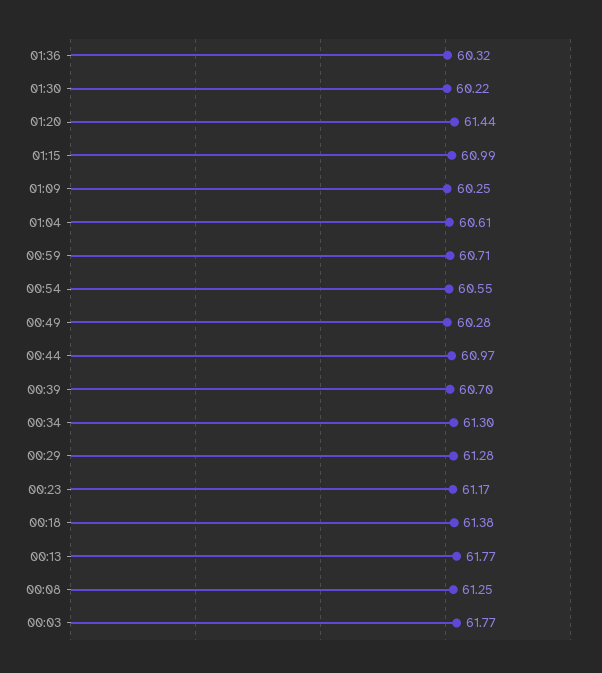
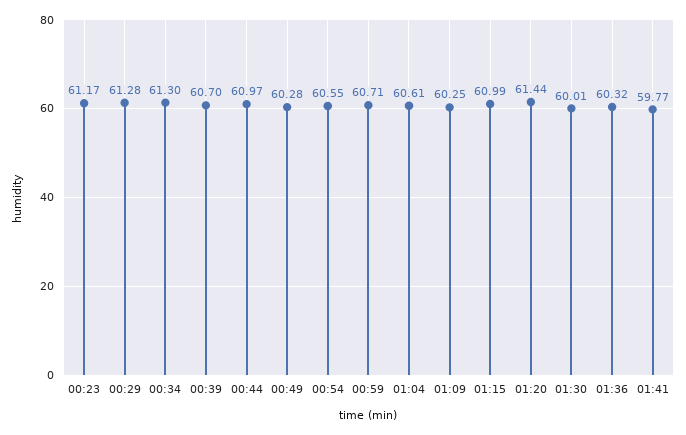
01:30: 60.22 -> 60.01
00:18: 61.38 -> none
00:13: 61.77 -> none
00:08: 61.25 -> none
00:03: 61.77 -> none
01:41: none -> 59.77

